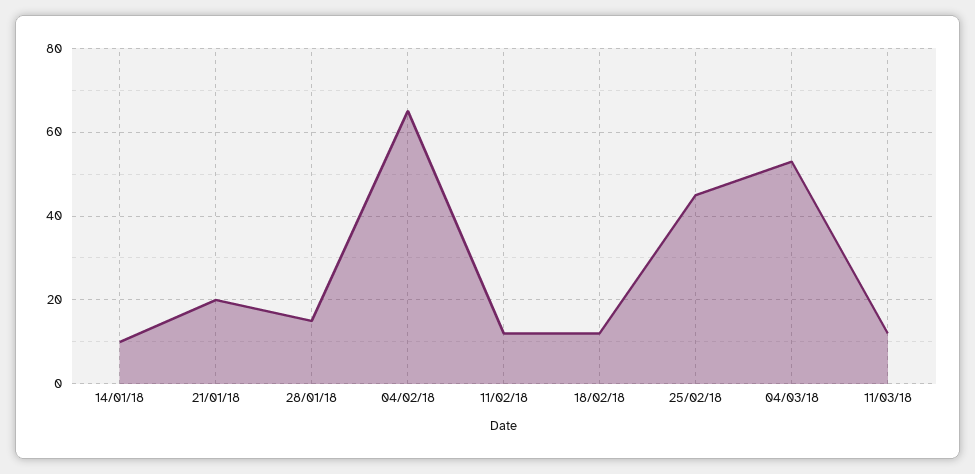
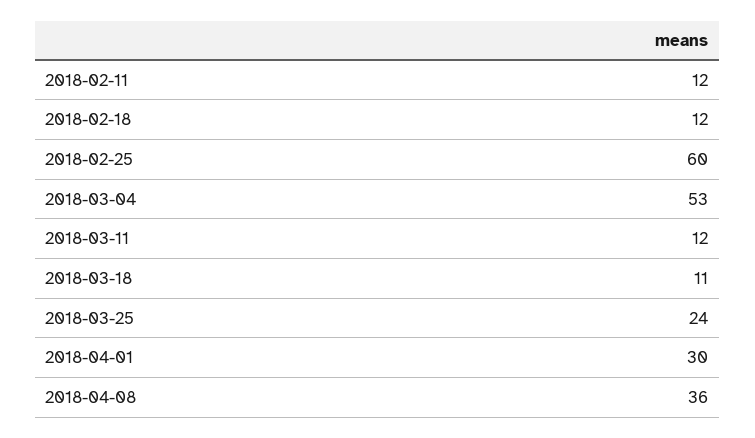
14/01/18: 10 -> none
21/01/18: 20 -> none
28/01/18: 15 -> none
04/02/18: 65 -> none
25/02/18: 45 -> 60
2018-03-18: none -> 11
2018-03-25: none -> 24
2018-04-01: none -> 30
2018-04-08: none -> 36

